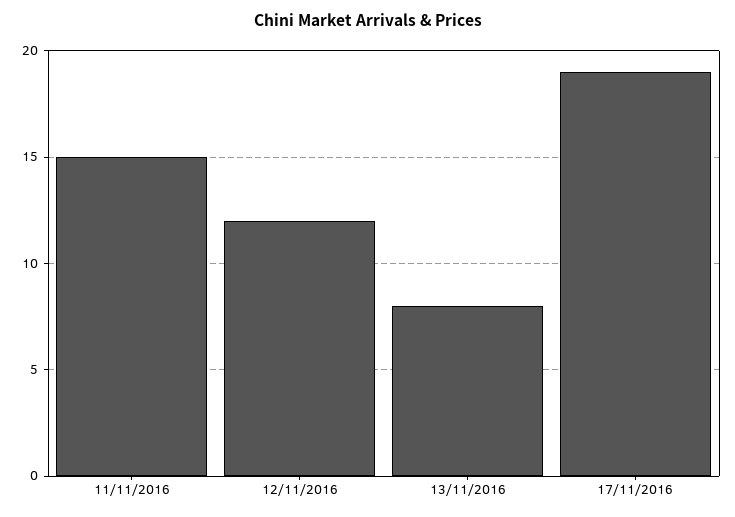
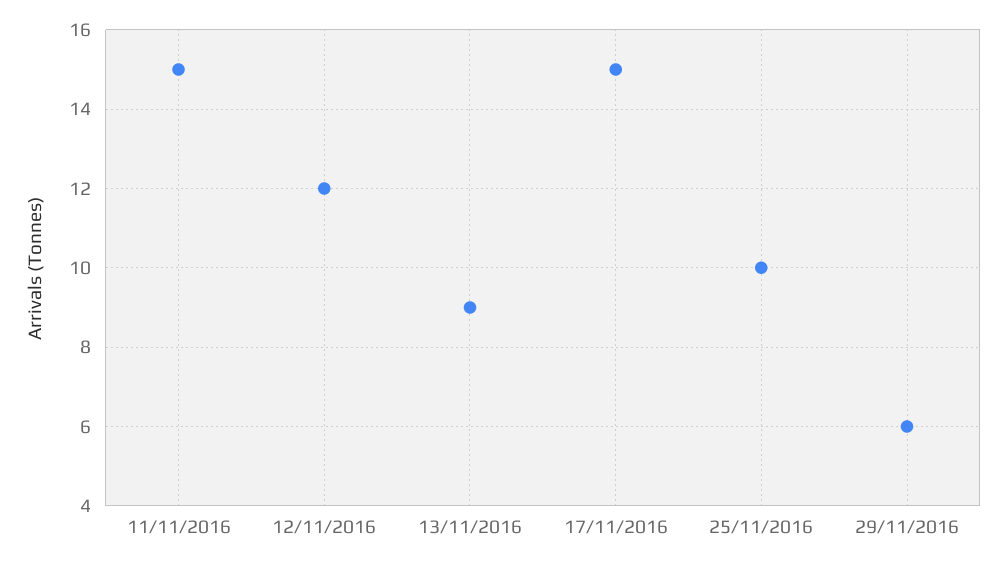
13/11/2016: 8 -> 9
17/11/2016: 19 -> 15
25/11/2016: none -> 10
29/11/2016: none -> 6

